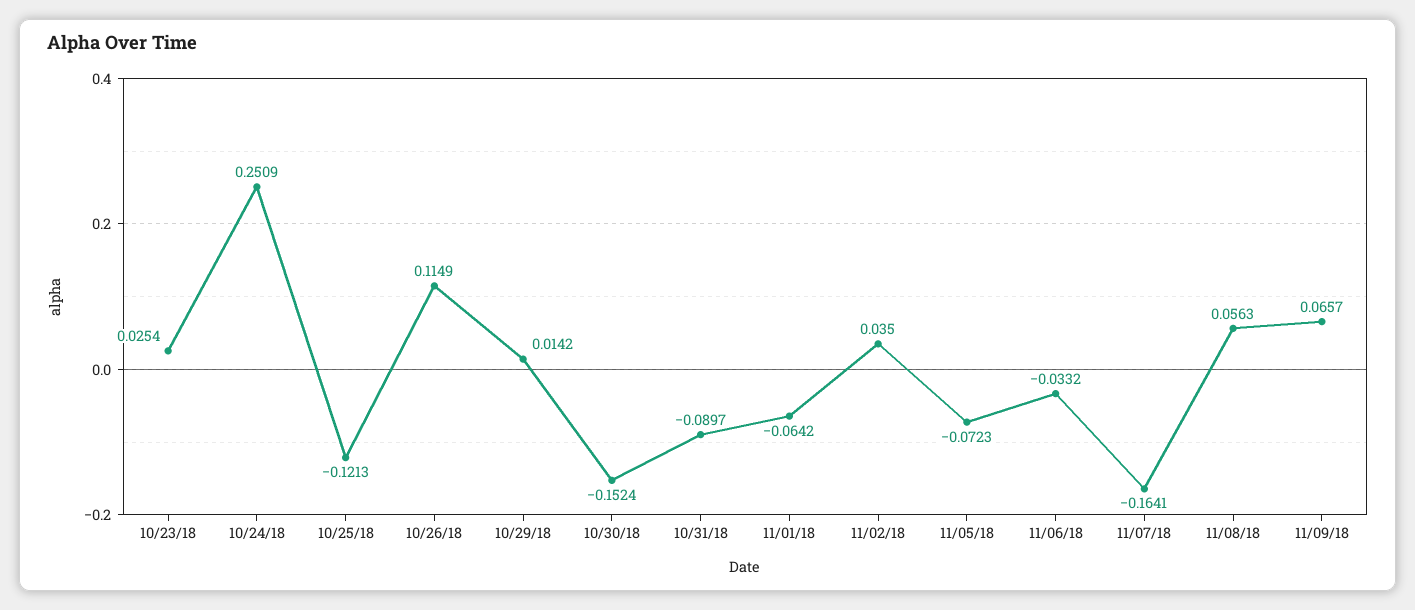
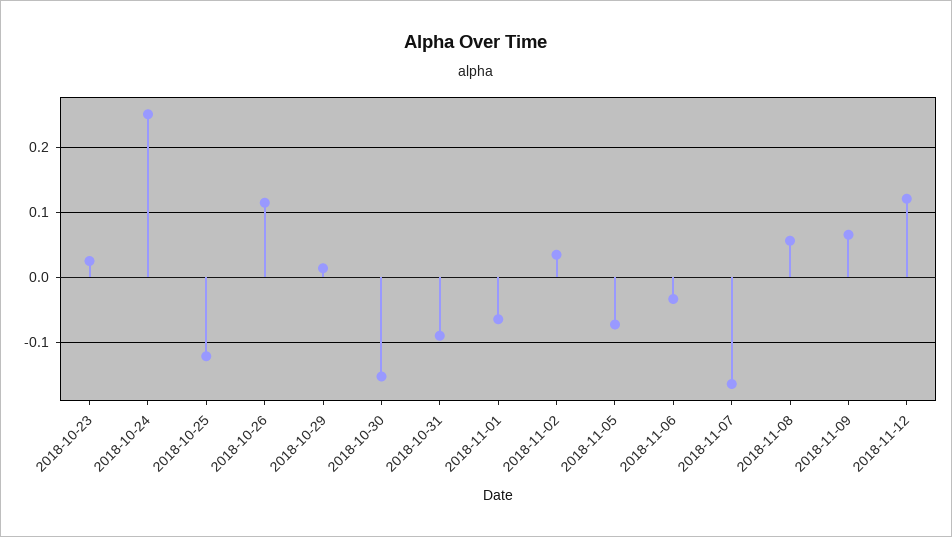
2018-11-12: none -> 0.12

